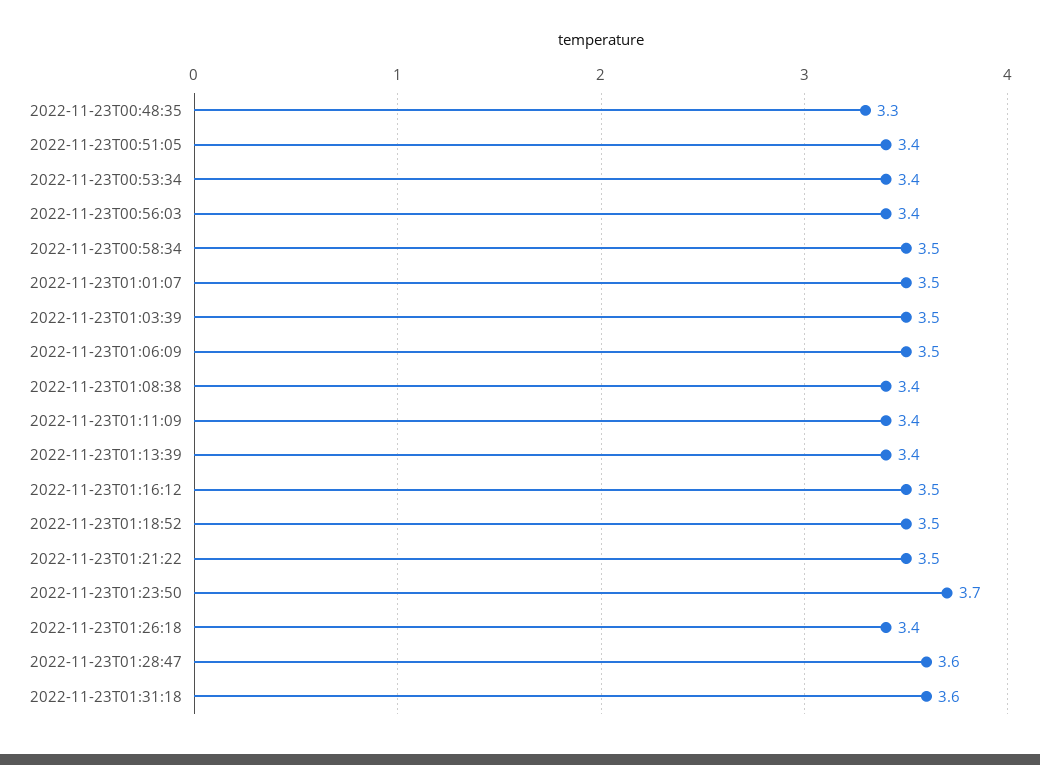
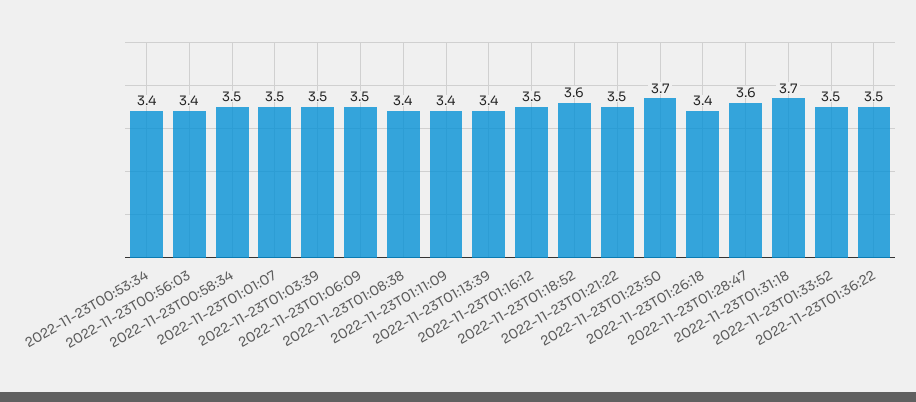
2022-11-23T00:48:35: 3.3 -> none
2022-11-23T00:51:05: 3.4 -> none
2022-11-23T01:18:52: 3.5 -> 3.6
2022-11-23T01:31:18: 3.6 -> 3.7
2022-11-23T01:33:52: none -> 3.5
2022-11-23T01:36:22: none -> 3.5

